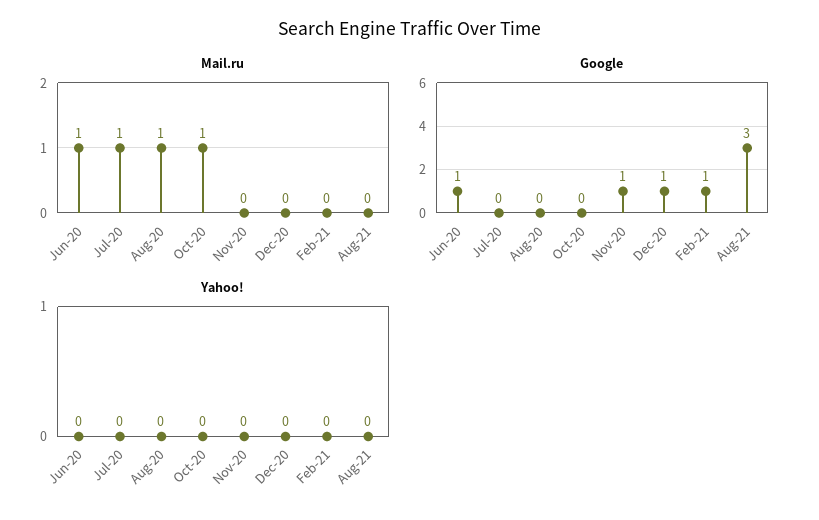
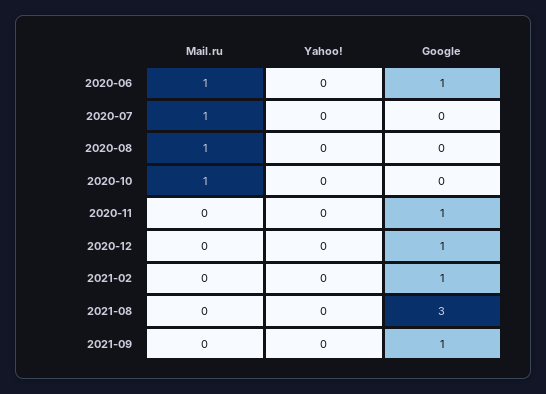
Mail.ru, 2021-09: none -> 0
Yahoo!, 2021-09: none -> 0
Google, 2021-09: none -> 1

